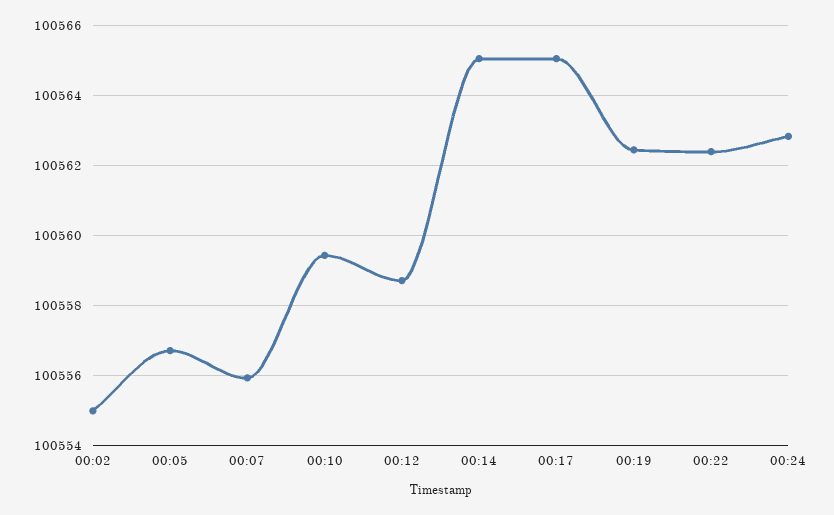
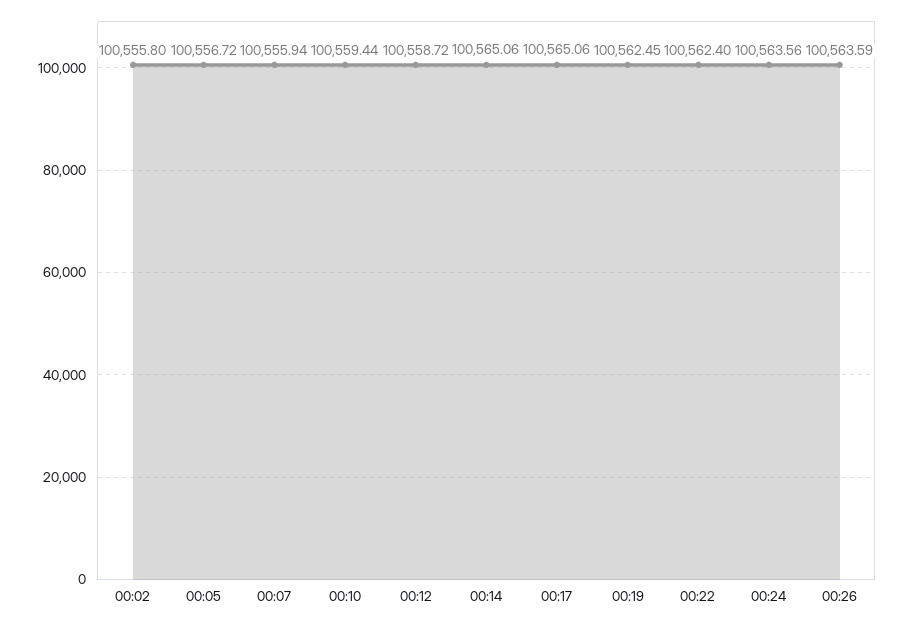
00:02: 100555 -> 100555.8
00:24: 100562.8 -> 100563.56
00:26: none -> 100563.59

